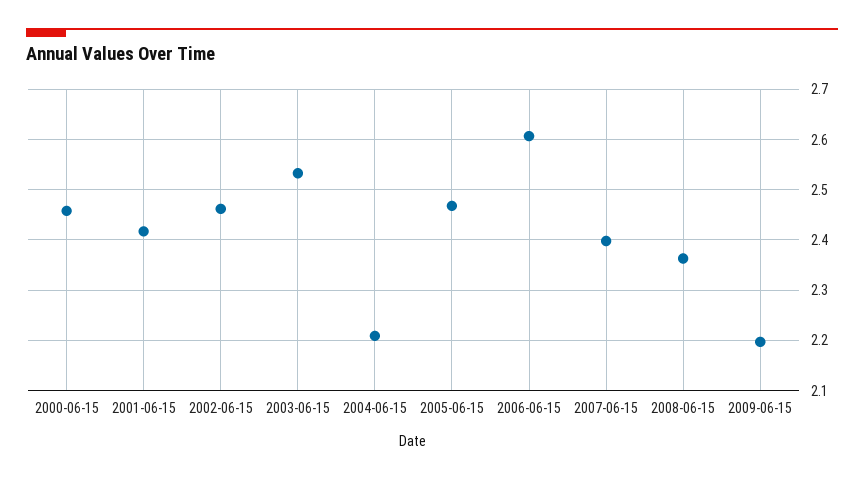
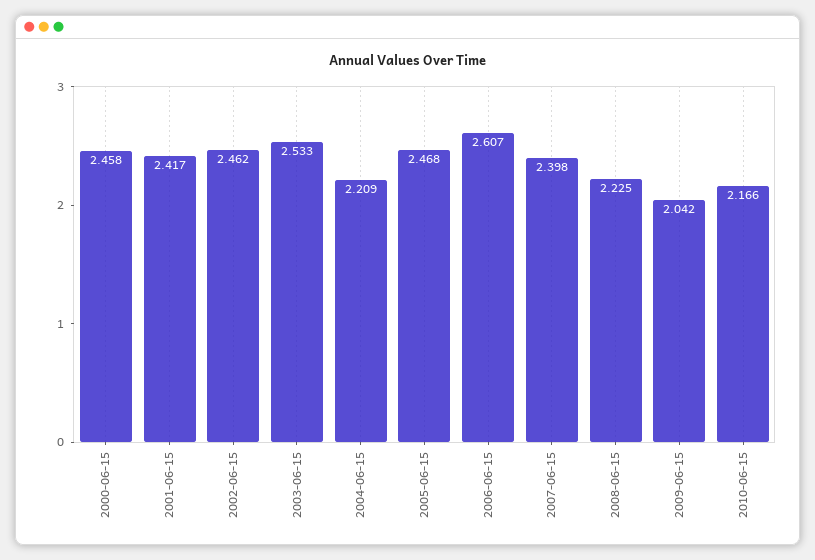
2008-06-15: 2.36 -> 2.225
2009-06-15: 2.2 -> 2.042
2010-06-15: none -> 2.166

